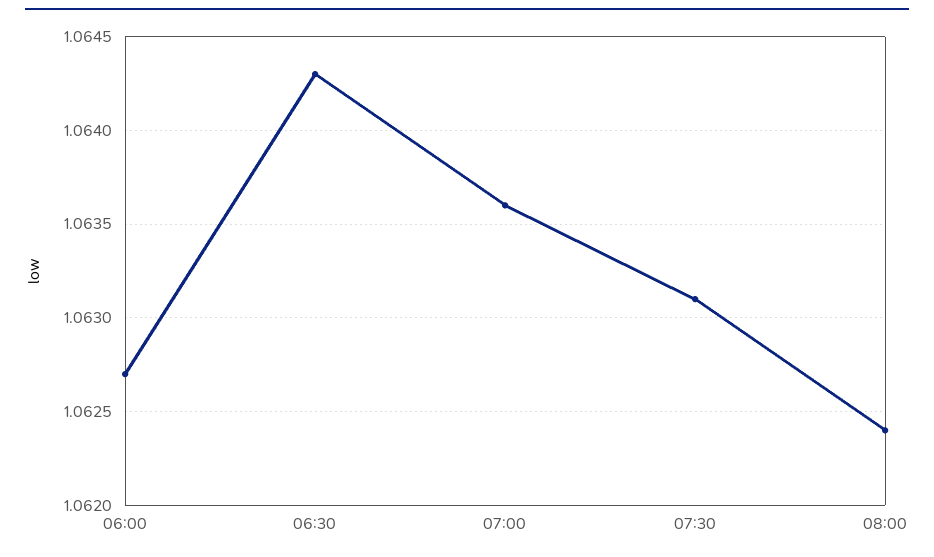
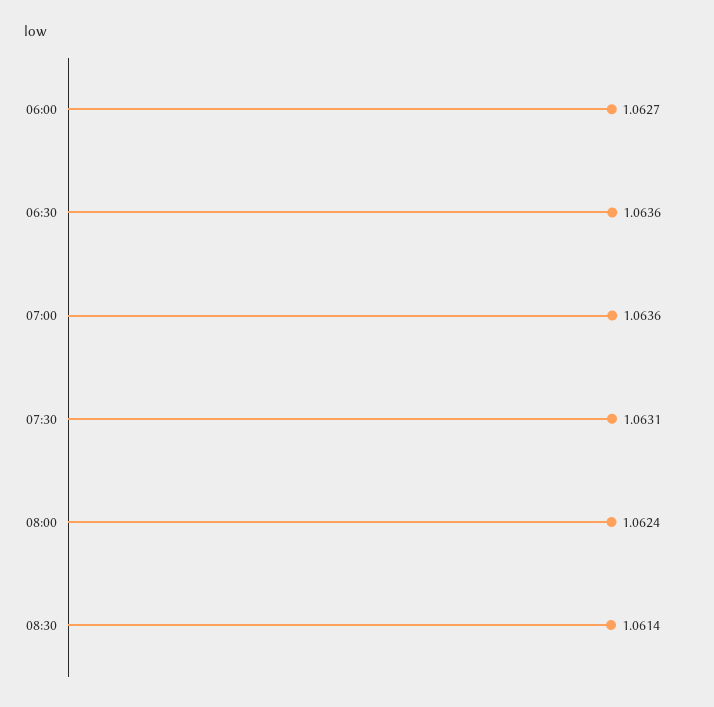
06:30: 1.0643 -> 1.0636
08:30: none -> 1.0614

